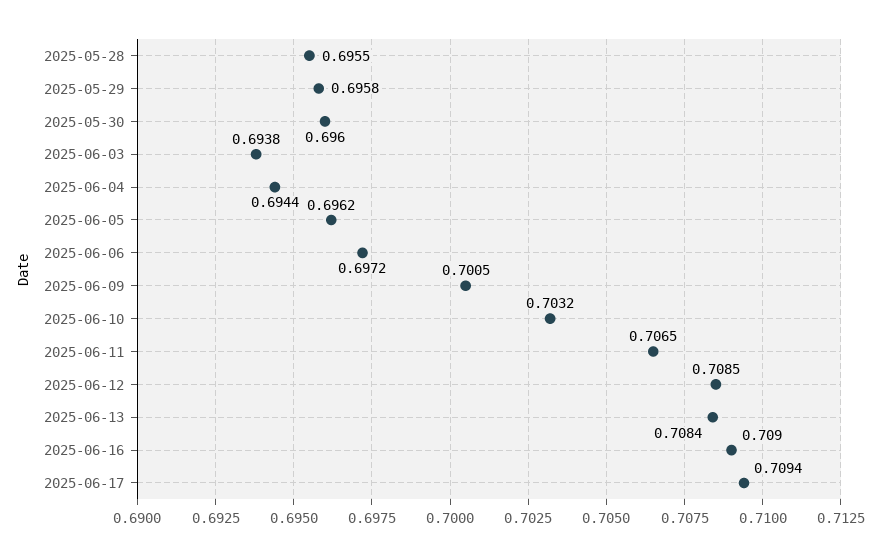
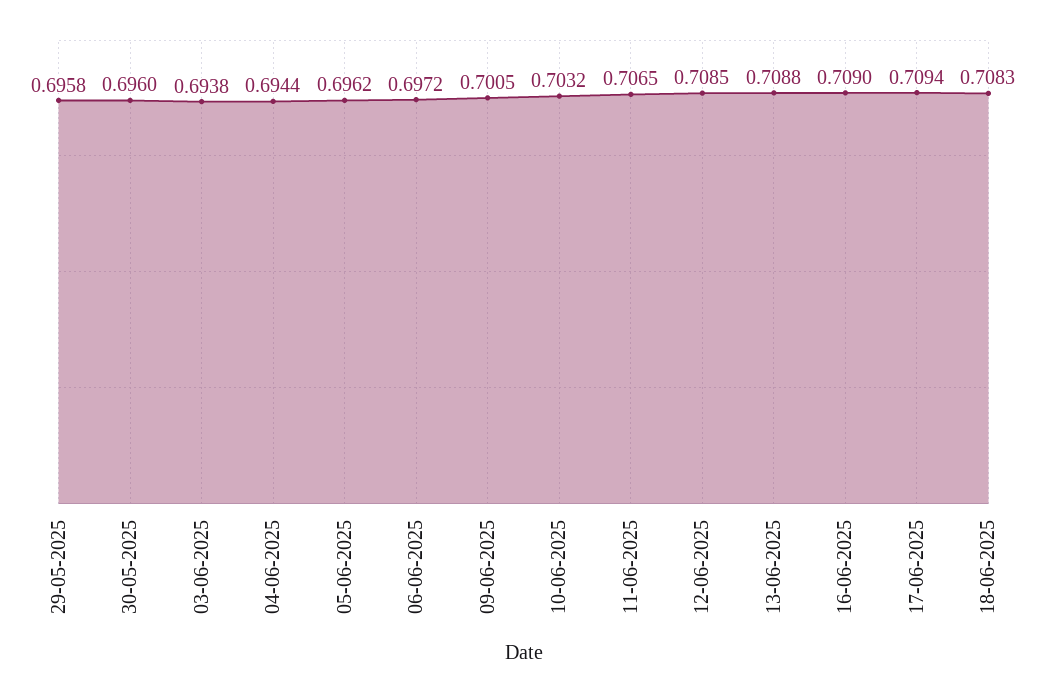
2025-05-28: 0.6955 -> none
2025-06-13: 0.7084 -> 0.7088
18-06-2025: none -> 0.7083

